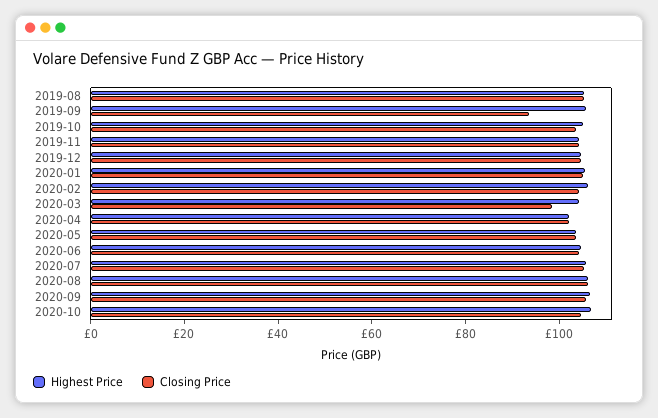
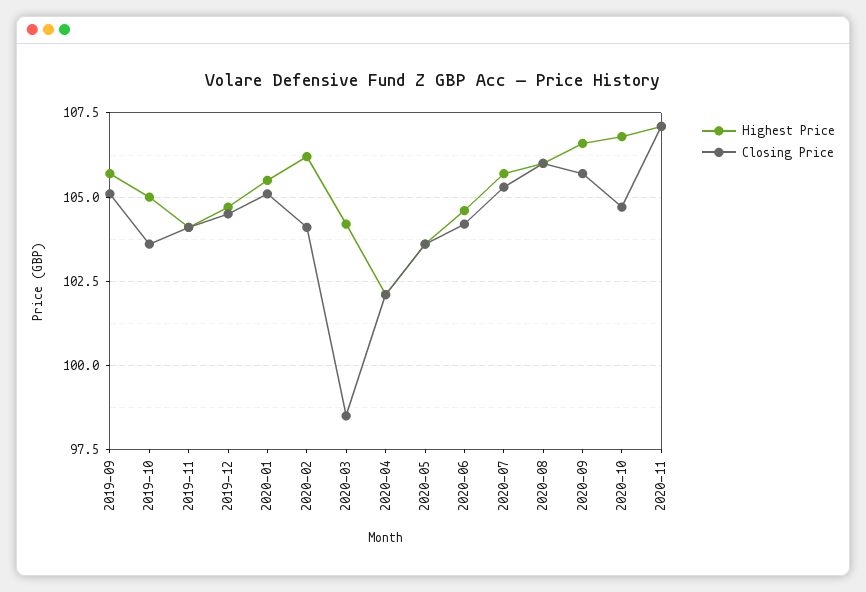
Highest Price, 2019-08: 105 -> none
Closing Price, 2019-08: 105 -> none
Closing Price, 2019-09: 95 -> 105
Highest Price, 2020-11: none -> 107
Closing Price, 2020-11: none -> 107

